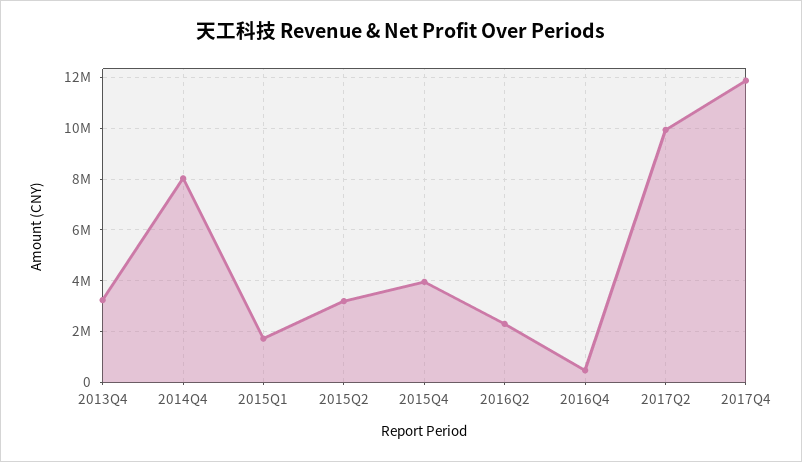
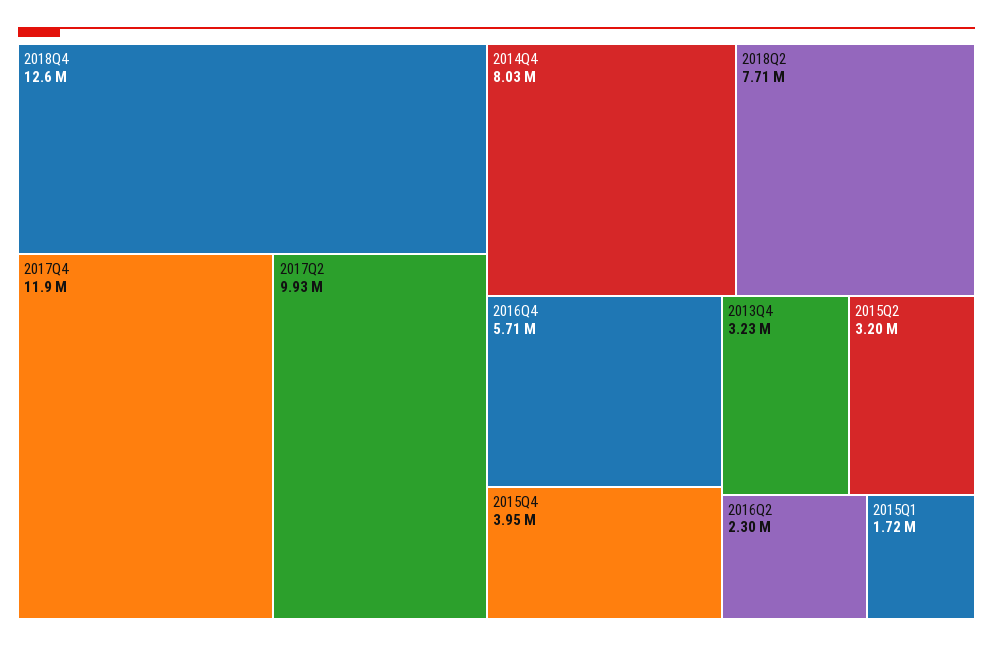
2016Q4: 500000 -> 5710000
2018Q4: none -> 12600000
2018Q2: none -> 7710000

